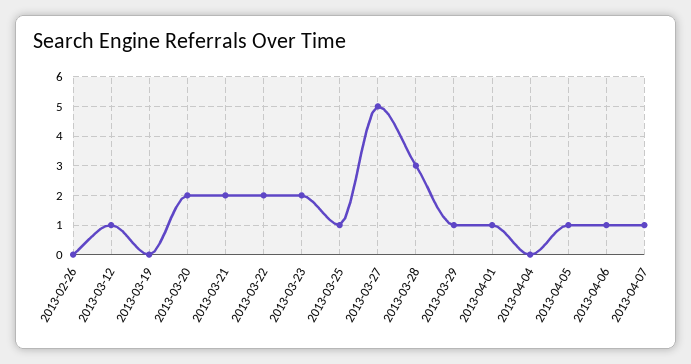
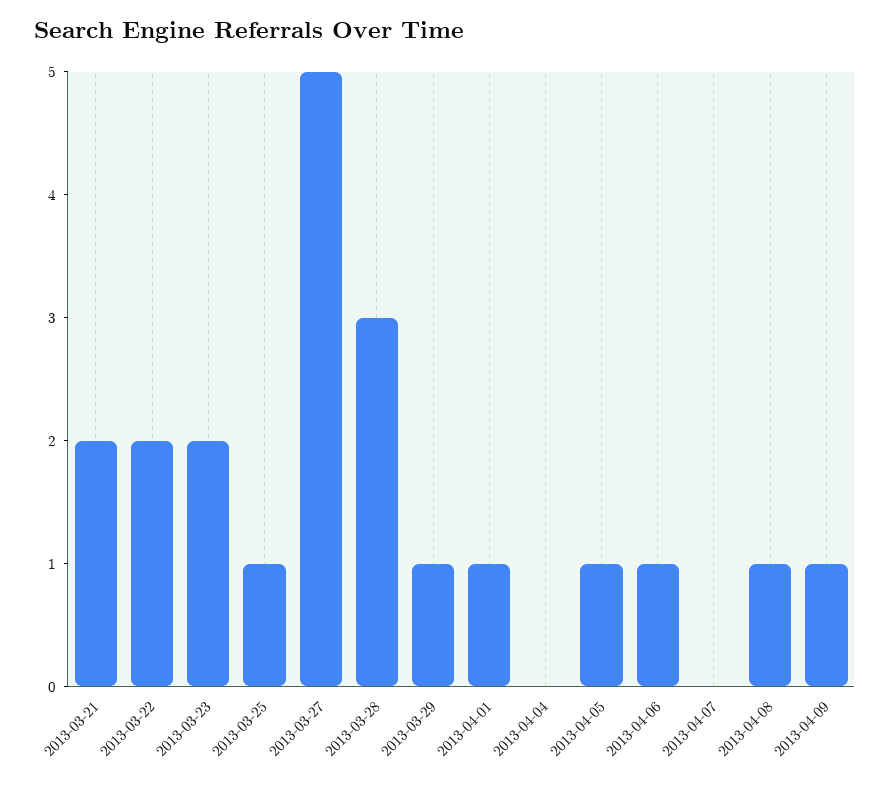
2013-02-26: 0 -> none
2013-03-12: 1 -> none
2013-03-19: 0 -> none
2013-03-20: 2 -> none
2013-04-07: 1 -> 0
2013-04-08: none -> 1
2013-04-09: none -> 1

